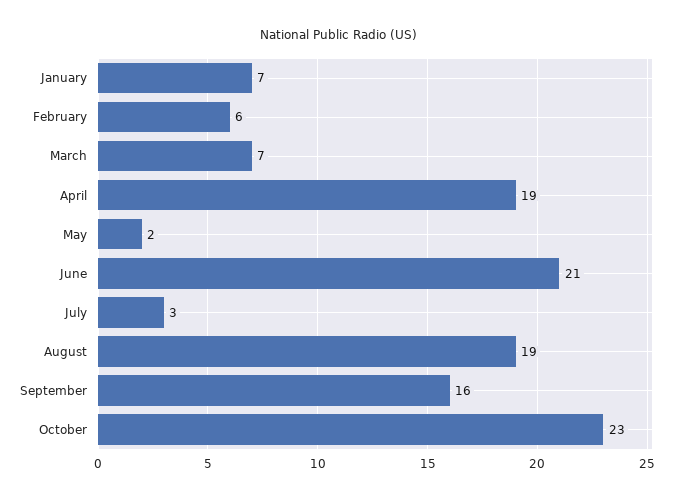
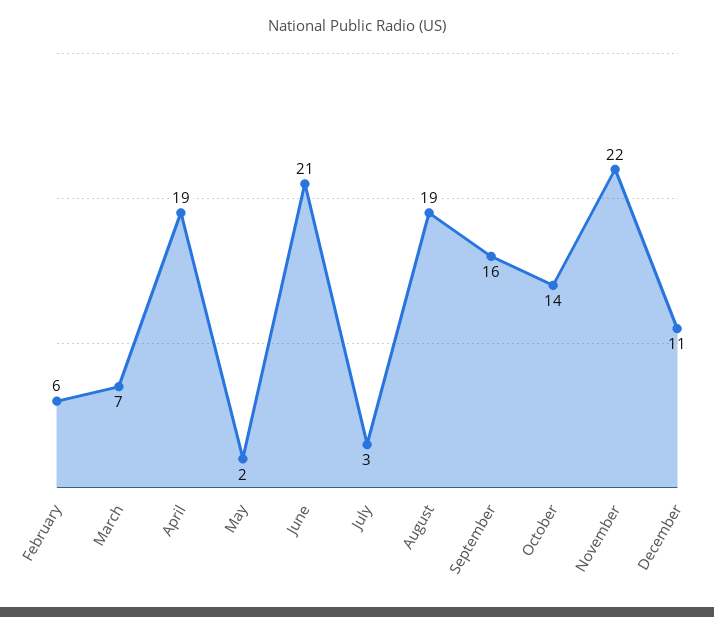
January: 7 -> none
October: 23 -> 14
November: none -> 22
December: none -> 11

